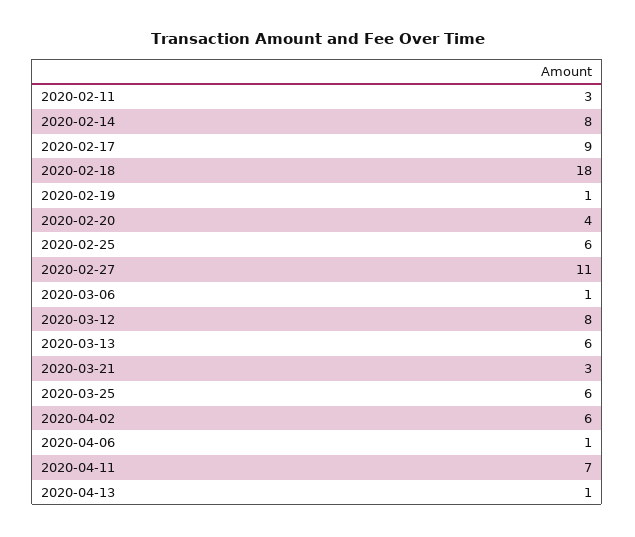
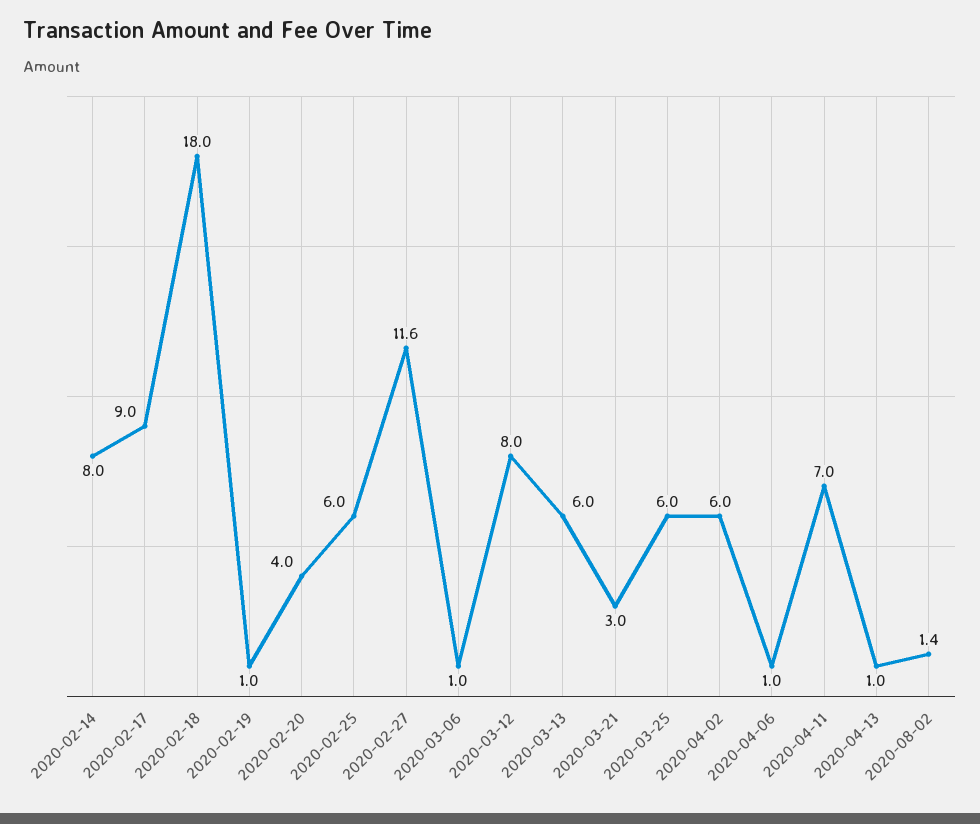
2020-02-11: 3 -> none
2020-02-27: 11 -> 11.6
2020-08-02: none -> 1.4

